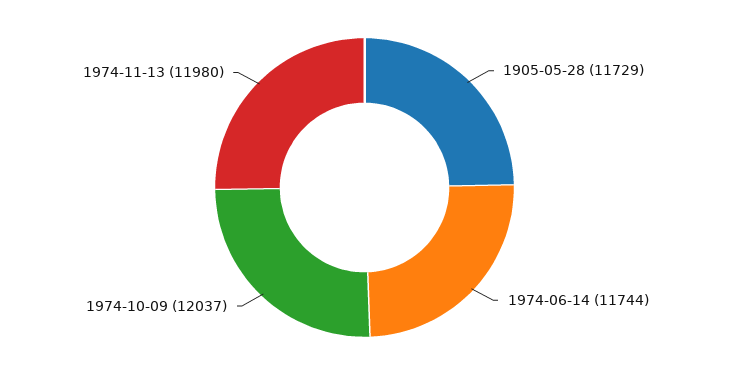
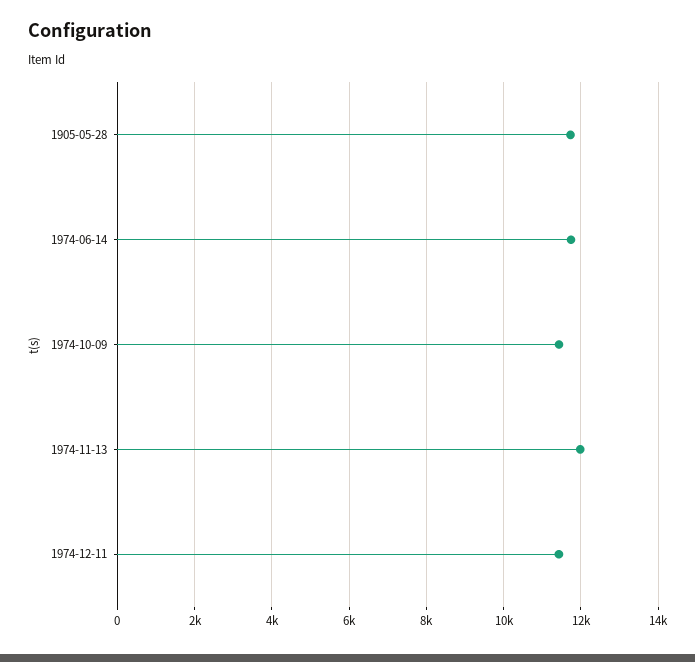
1974-10-09: 12037 -> 11400
1974-12-11: none -> 11400

